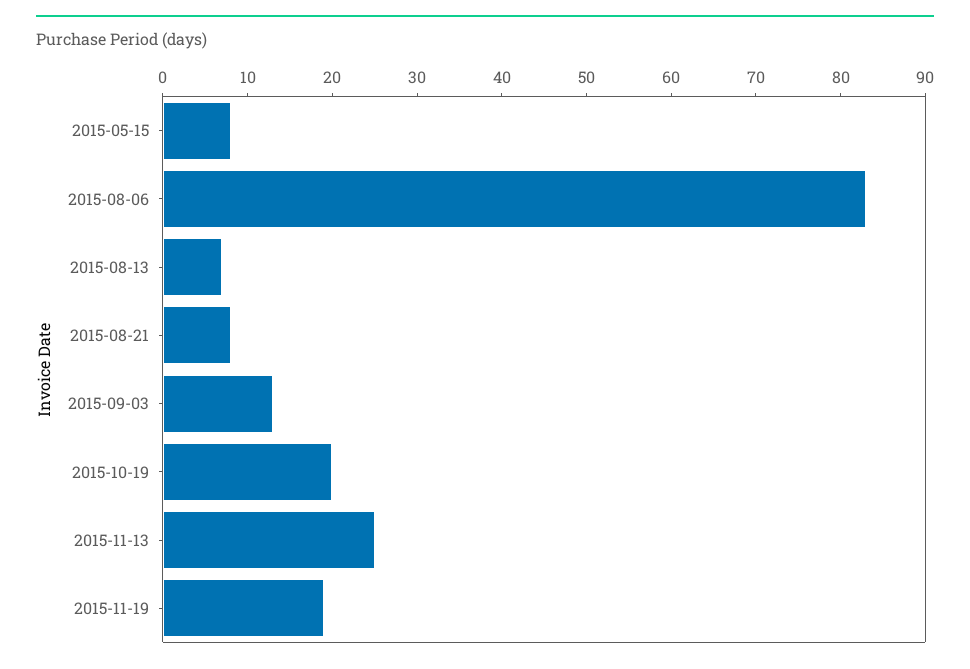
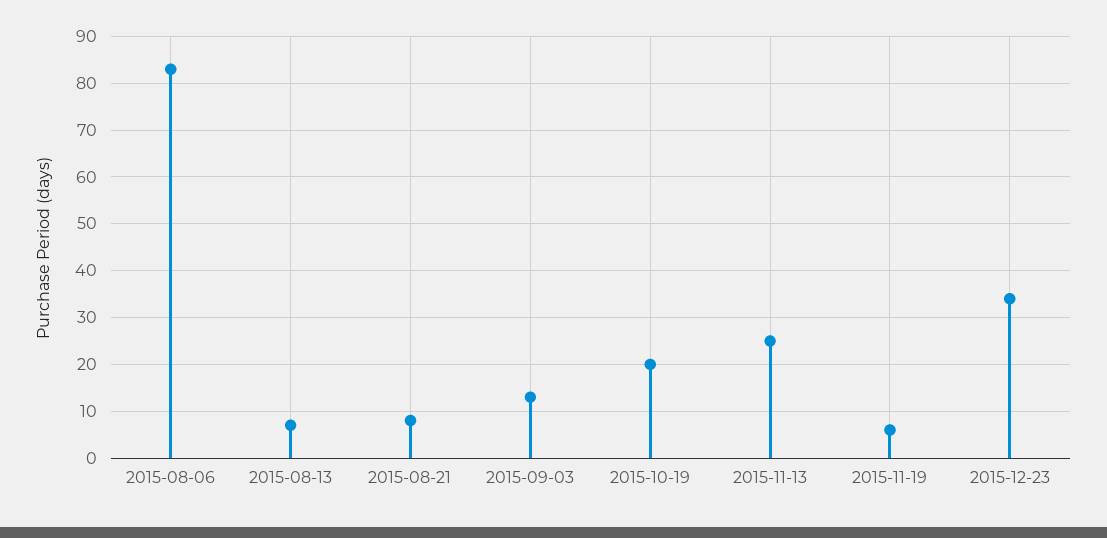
2015-05-15: 8 -> none
2015-11-19: 19 -> 5
2015-12-23: none -> 35

